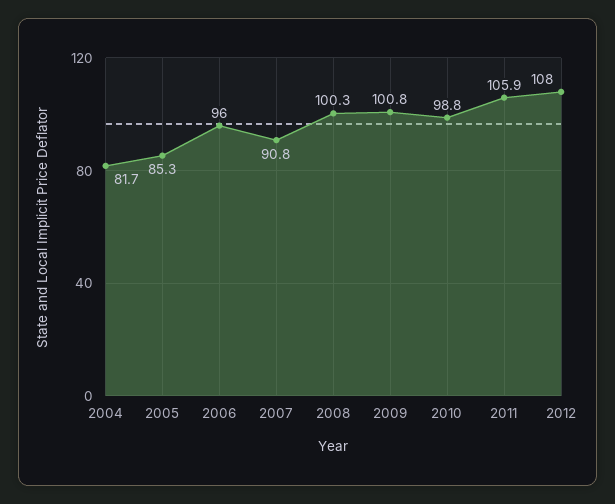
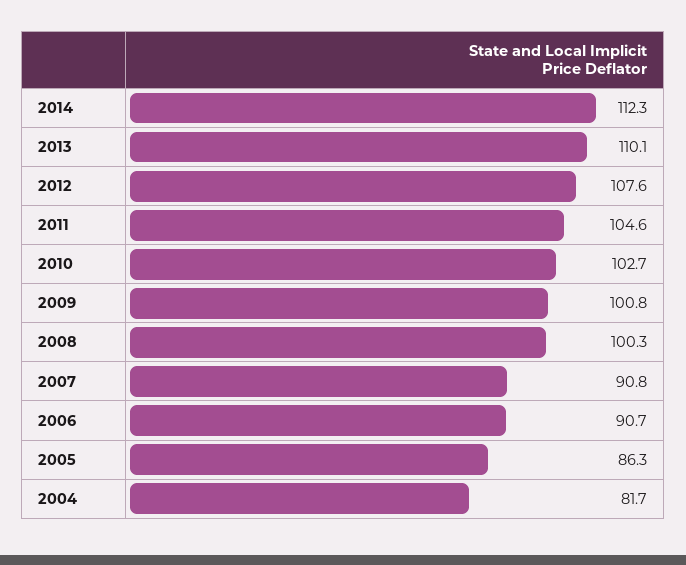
2005: 85.3 -> 86.3
2006: 96 -> 90.7
2010: 98.8 -> 102.7
2011: 105.9 -> 104.6
2012: 108 -> 107.6
2014: none -> 112.3
2013: none -> 110.1

